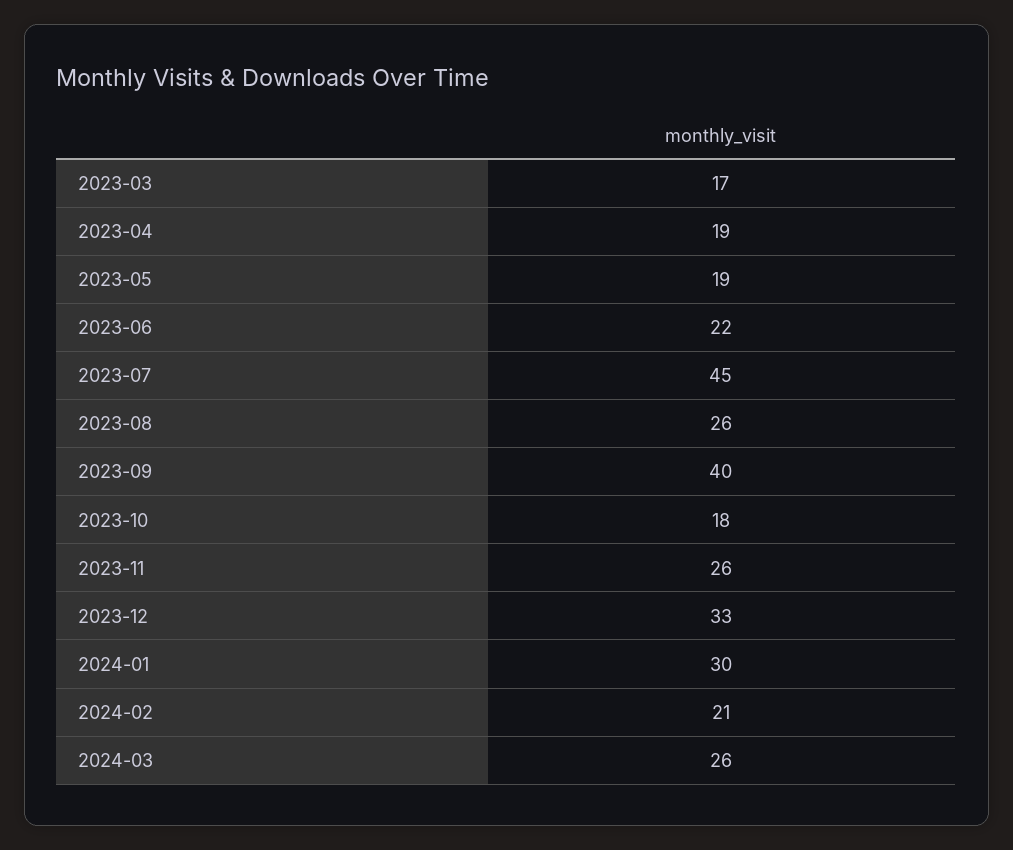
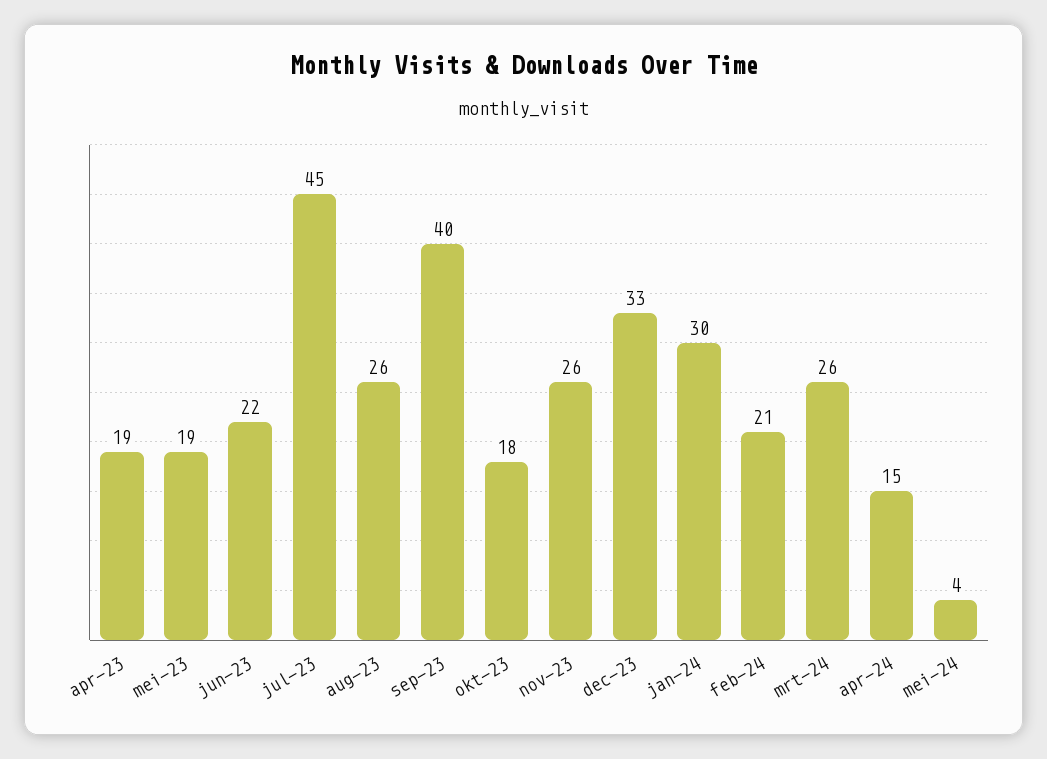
2023-03: 17 -> none
apr-24: none -> 15
mei-24: none -> 4

